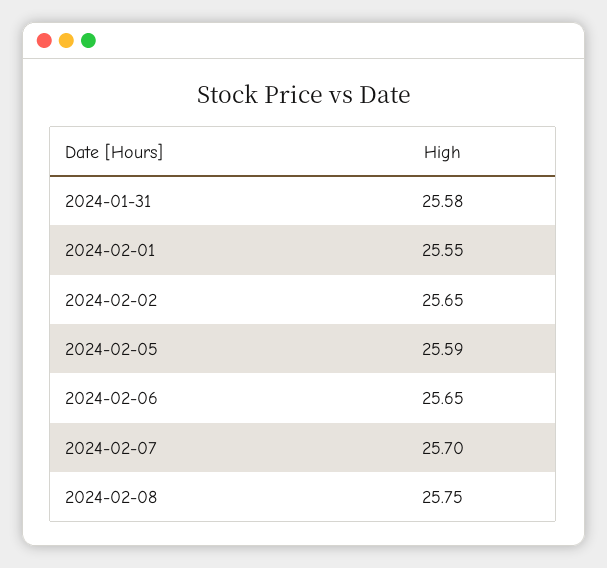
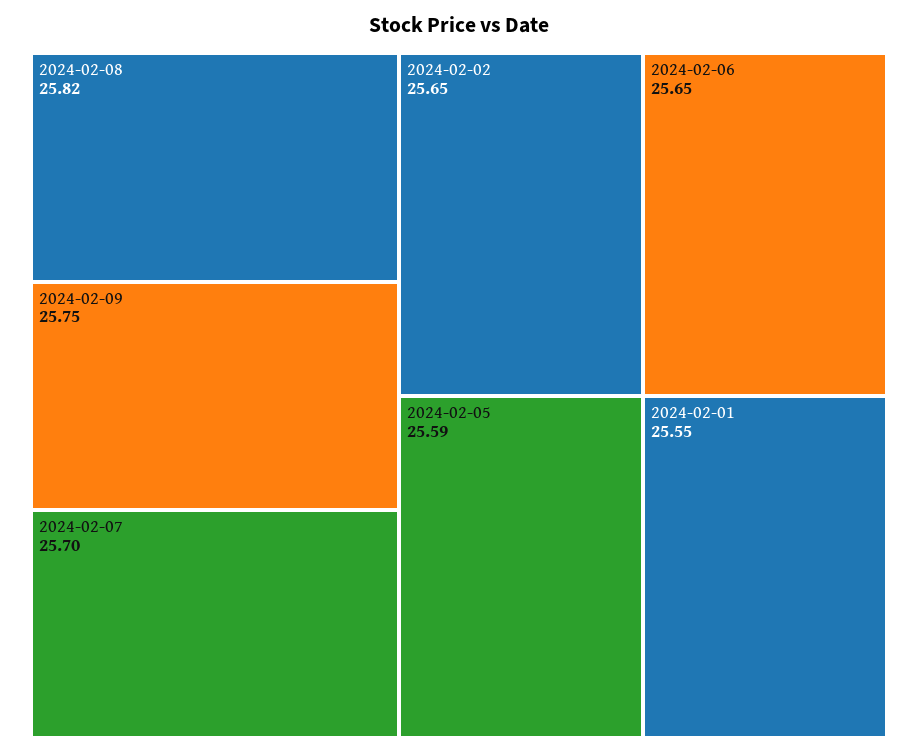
2024-01-31: 25.58 -> none
2024-02-08: 25.75 -> 25.82
2024-02-09: none -> 25.75

